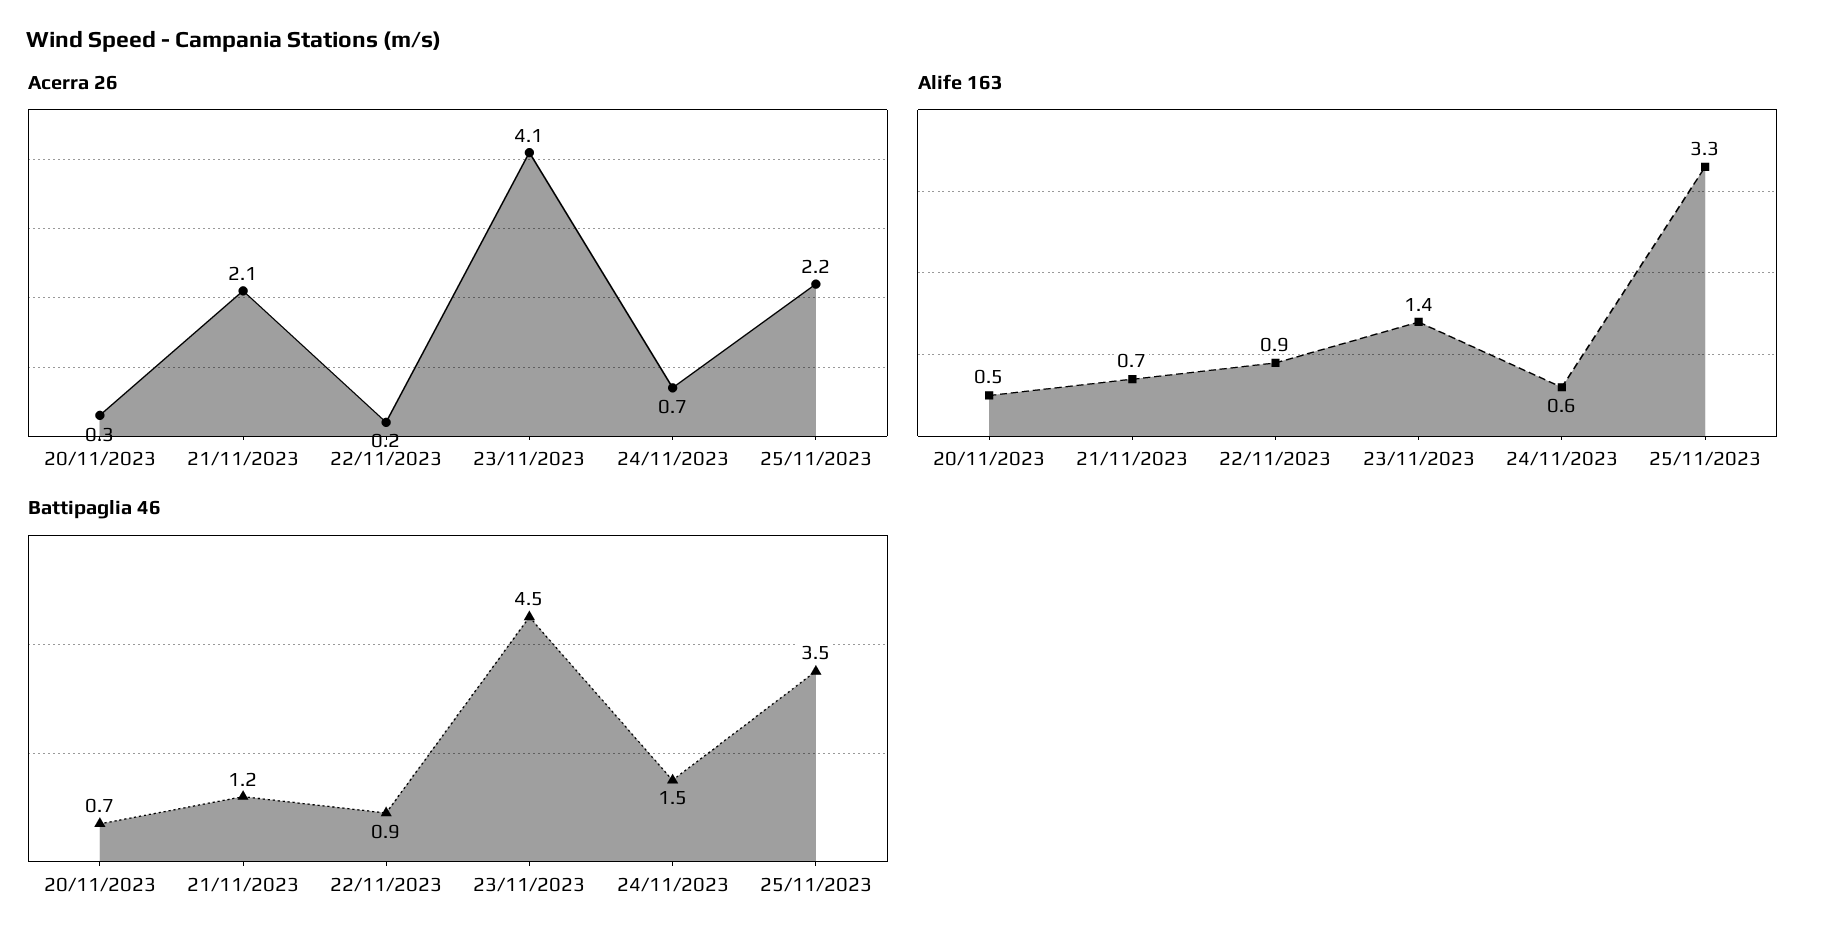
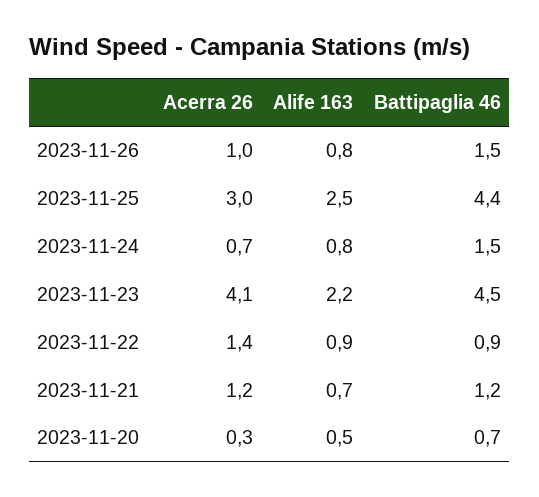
Acerra 26, 21/11/2023: 2.1 -> 1.2
Acerra 26, 22/11/2023: 0.2 -> 1.4
Acerra 26, 25/11/2023: 2.2 -> 3
Alife 163, 23/11/2023: 1.4 -> 2.2
Alife 163, 24/11/2023: 0.6 -> 0.8
Alife 163, 25/11/2023: 3.3 -> 2.5
Battipaglia 46, 25/11/2023: 3.5 -> 4.4
Acerra 26, 2023-11-26: none -> 1
Alife 163, 2023-11-26: none -> 0.8
Battipaglia 46, 2023-11-26: none -> 1.5

